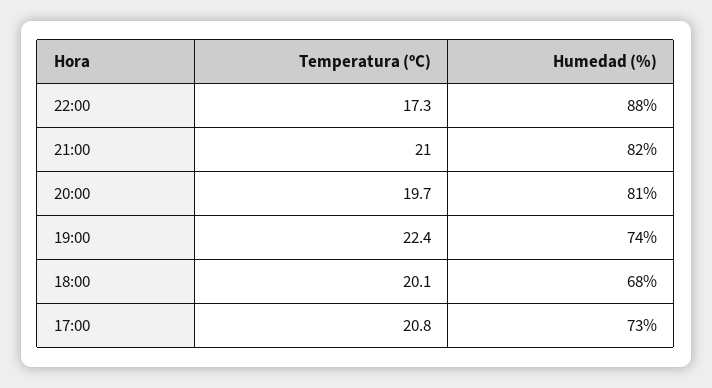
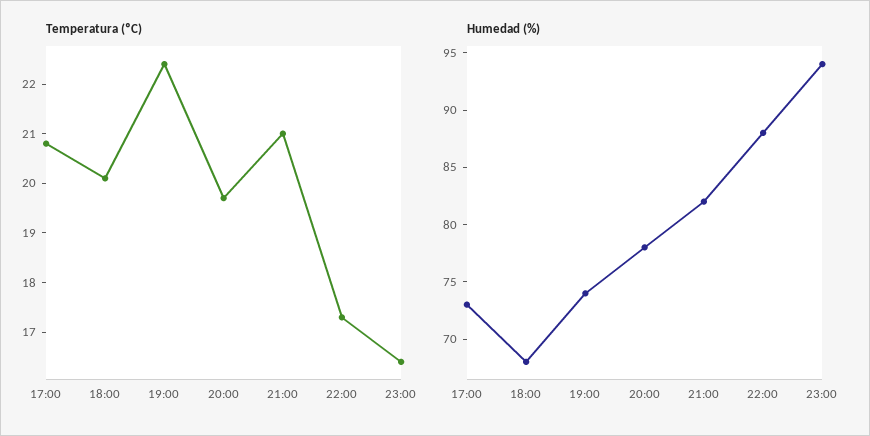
Humedad (%), 20:00: 81 -> 78
Temperatura (ºC), 23:00: none -> 16.5
Humedad (%), 23:00: none -> 94

